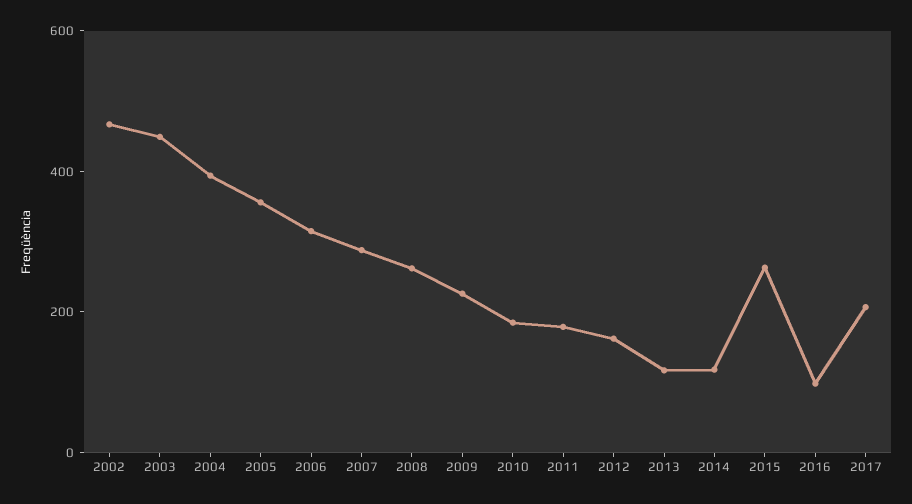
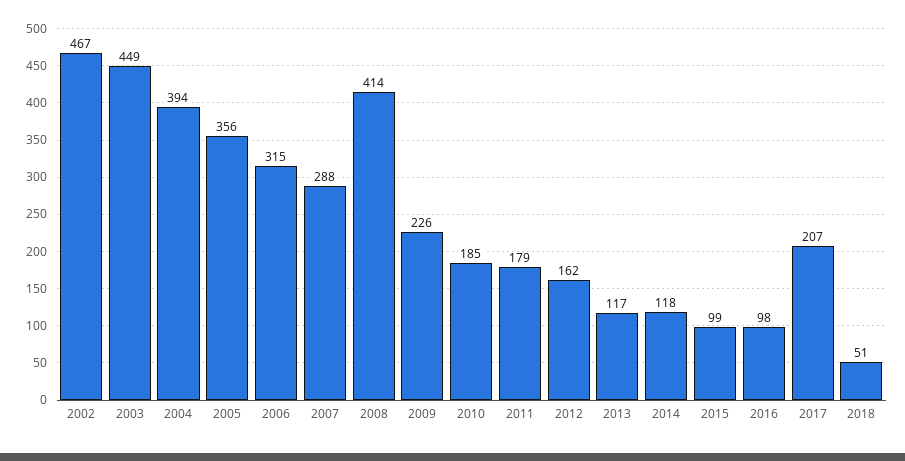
2008: 250 -> 414
2015: 250 -> 99
2018: none -> 51

